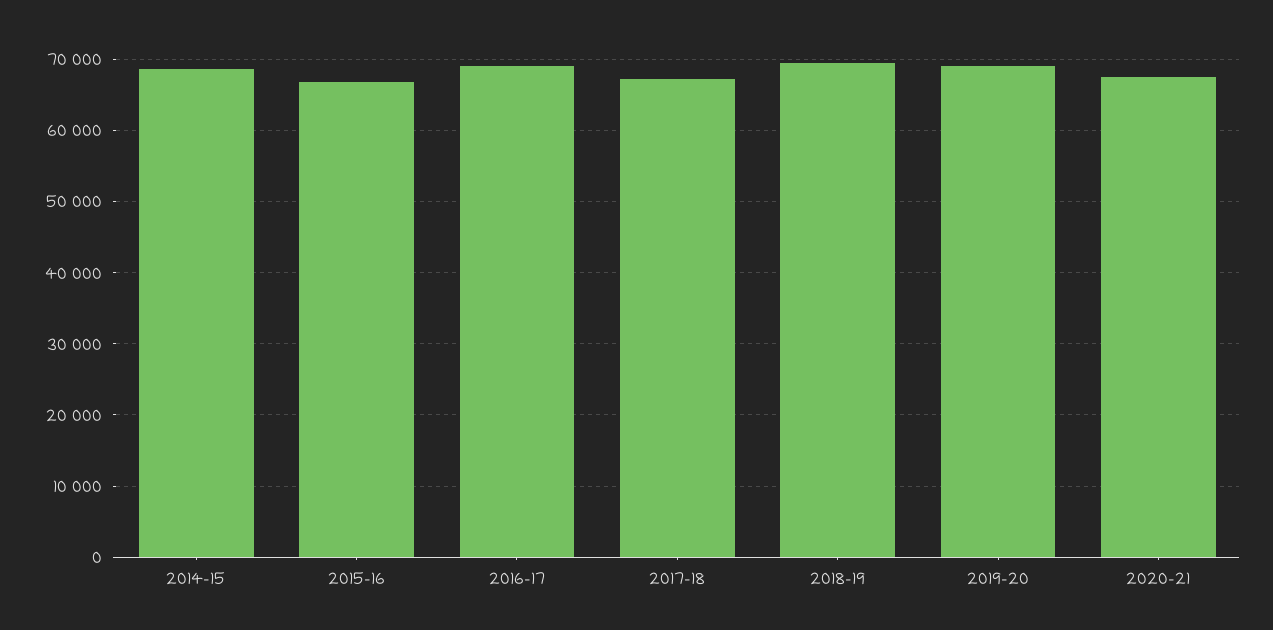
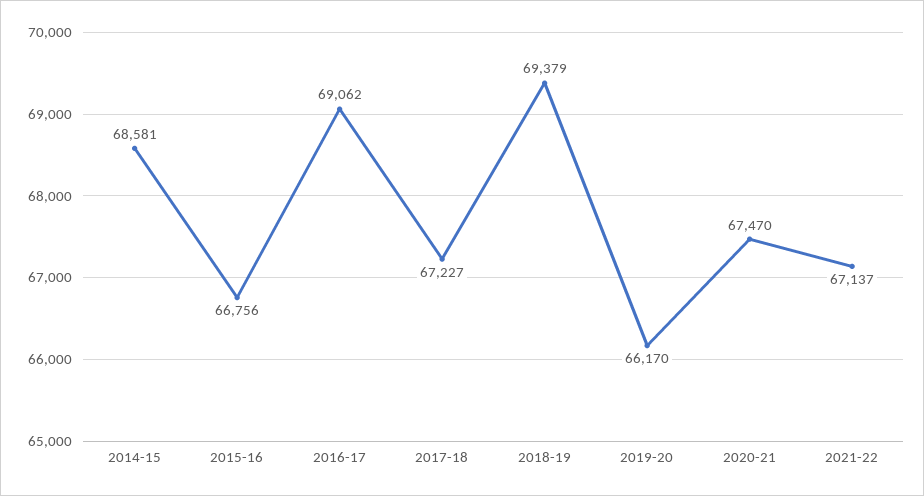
2019-20: 69000 -> 66170
2021-22: none -> 67137

